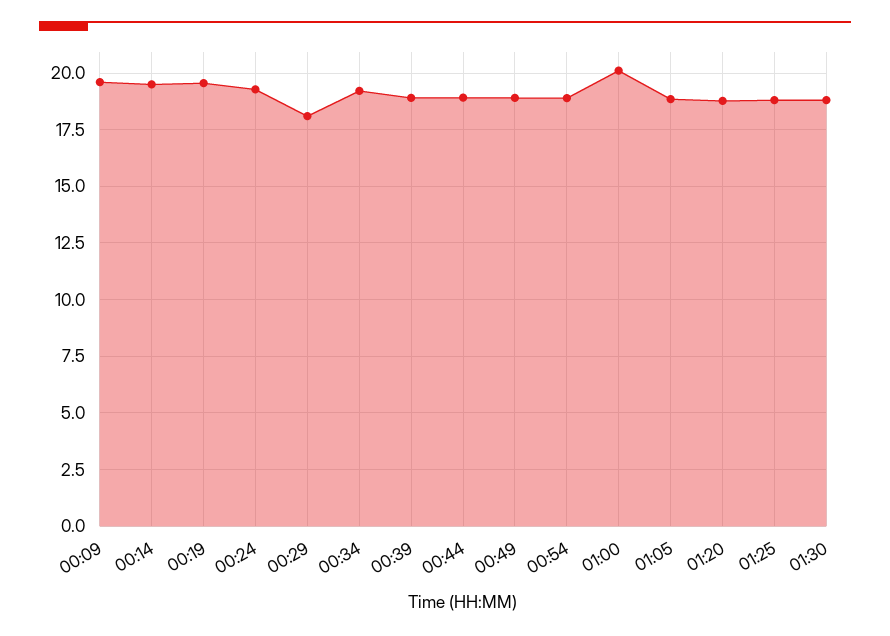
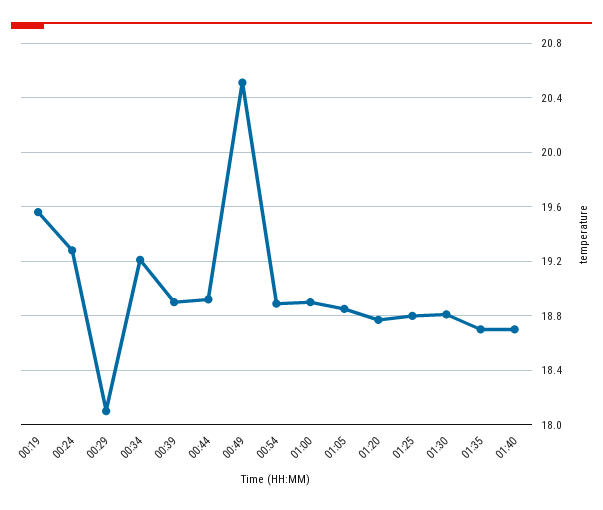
00:09: 19.5 -> none
00:14: 19.5 -> none
00:49: 19 -> 20.5
01:00: 20 -> 18.9
01:35: none -> 18.7
01:40: none -> 18.7

